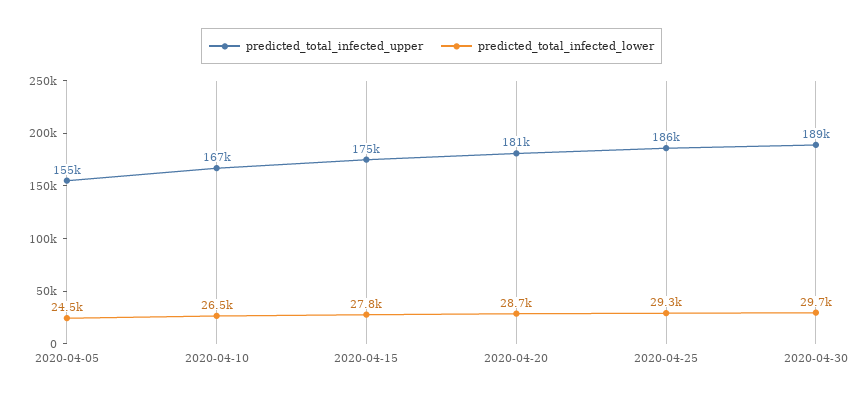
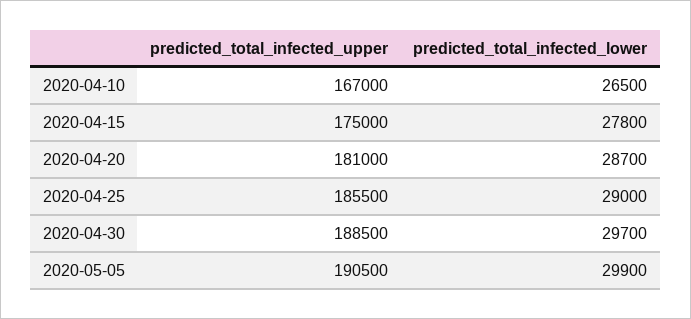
predicted_total_infected_upper, 2020-04-05: 155000 -> none
predicted_total_infected_lower, 2020-04-05: 24500 -> none
predicted_total_infected_lower, 2020-04-25: 29300 -> 29000
predicted_total_infected_upper, 2020-05-05: none -> 190500
predicted_total_infected_lower, 2020-05-05: none -> 29900

